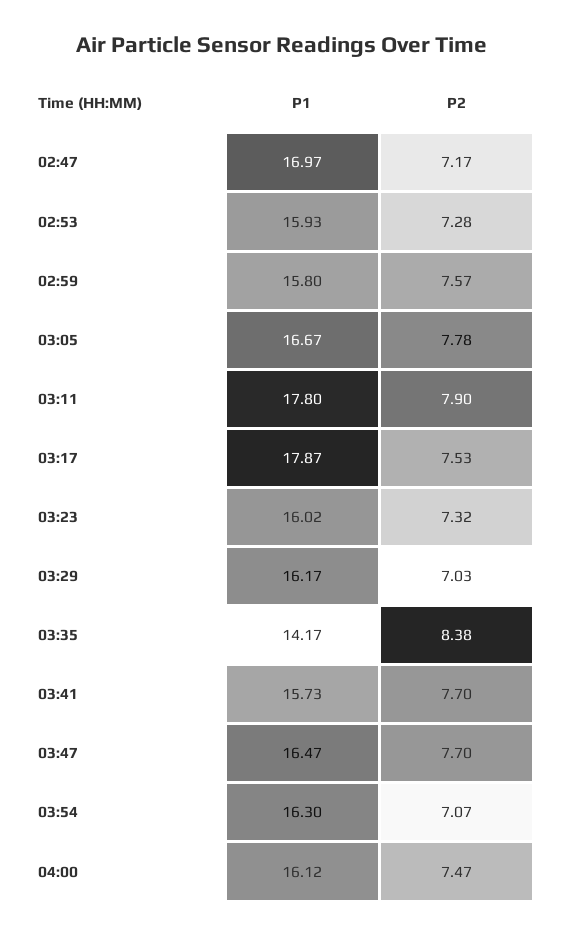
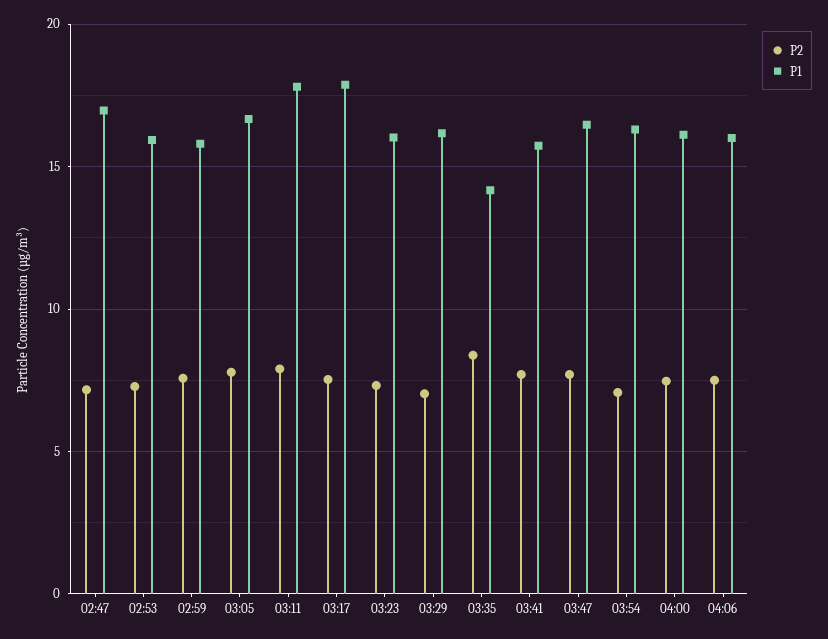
P2, 04:06: none -> 7.5
P1, 04:06: none -> 16

